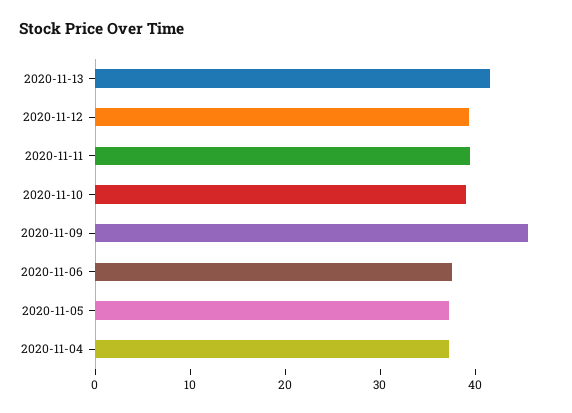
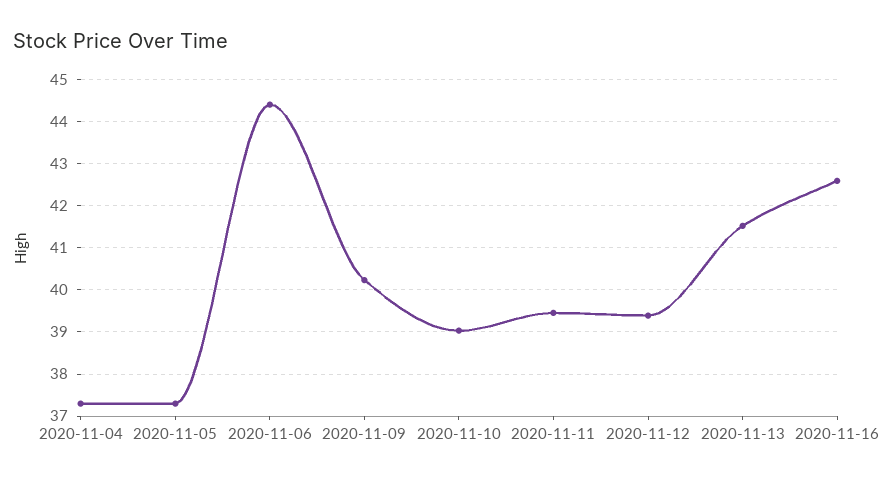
2020-11-09: 46 -> 40.2
2020-11-06: 38 -> 44.4
2020-11-16: none -> 42.6

